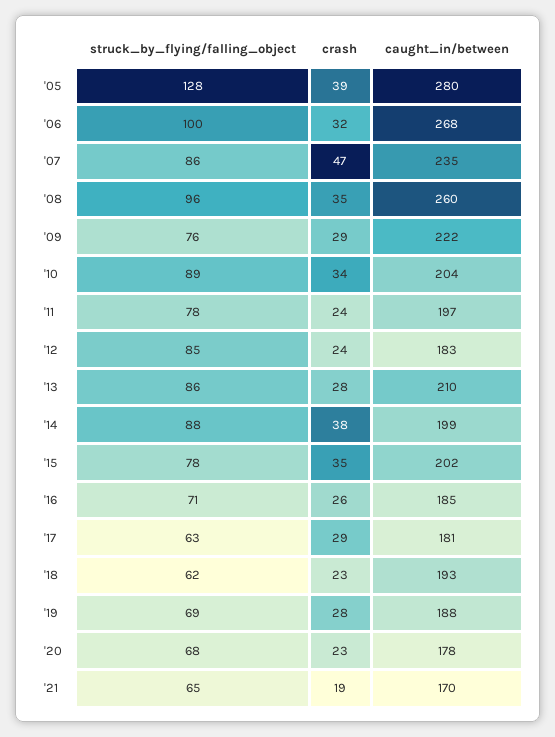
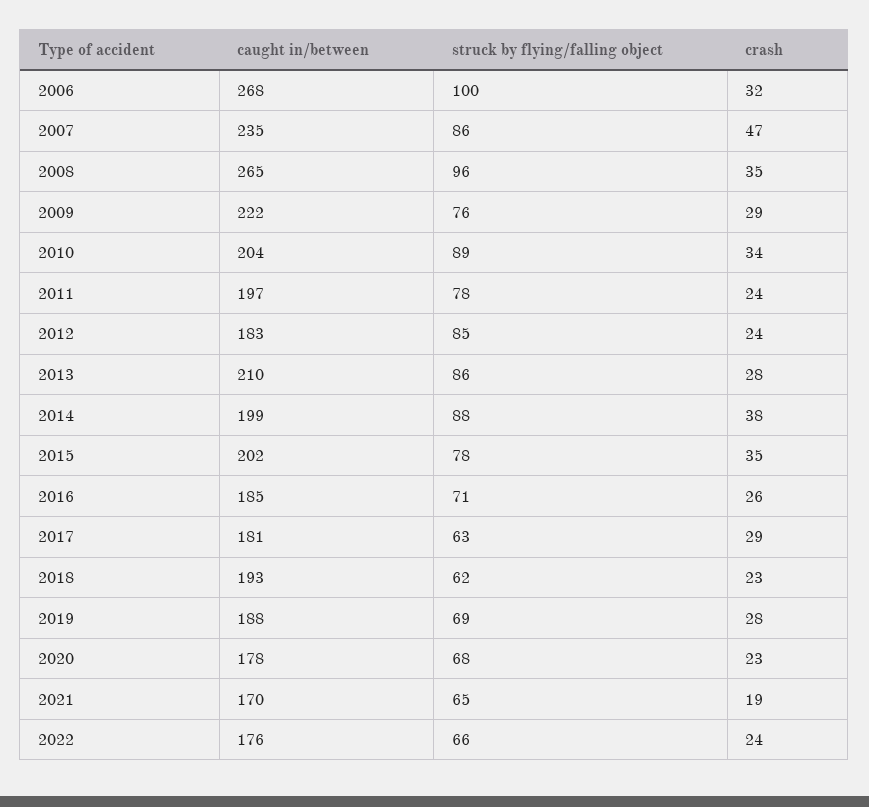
struck_by_flying/falling_object, '05: 128 -> none
crash, '05: 39 -> none
caught_in/between, '05: 280 -> none
caught_in/between, '08: 260 -> 265
caught_in/between, 2022: none -> 176
struck_by_flying/falling_object, 2022: none -> 66
crash, 2022: none -> 24

